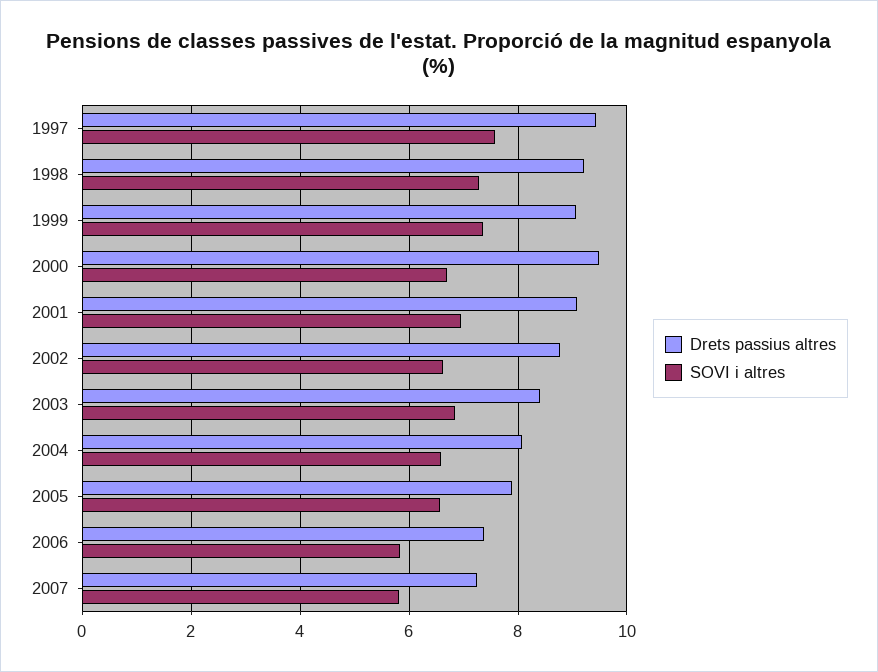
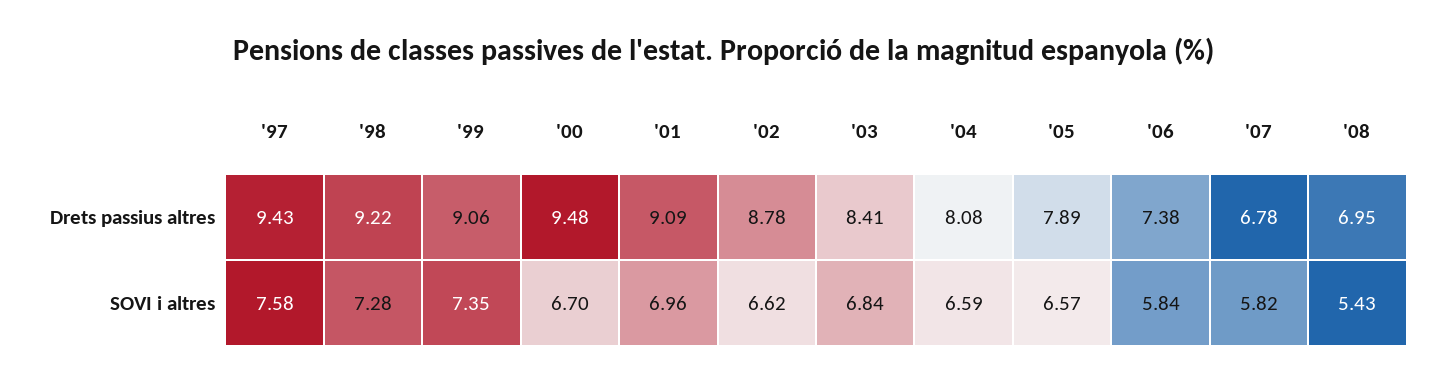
Drets passius altres, 2007: 7.2 -> 6.78
Drets passius altres, '08: none -> 6.95
SOVI i altres, '08: none -> 5.43

